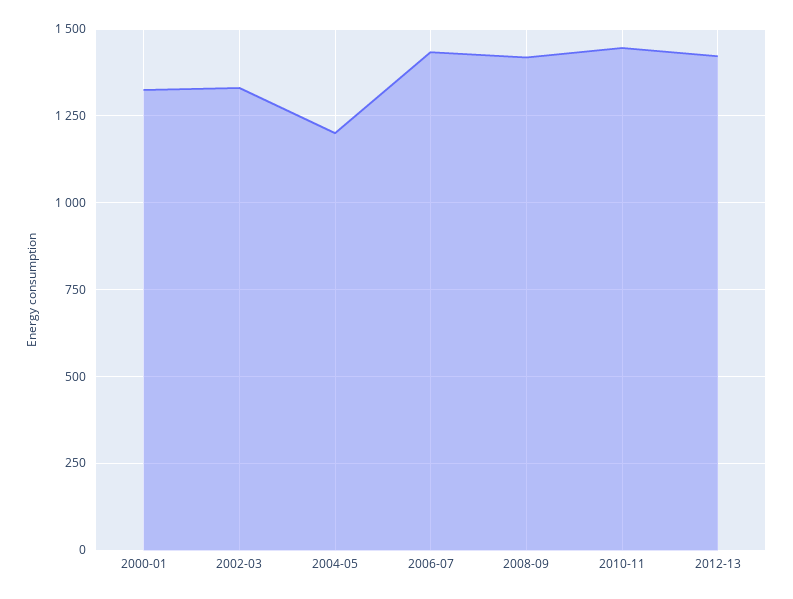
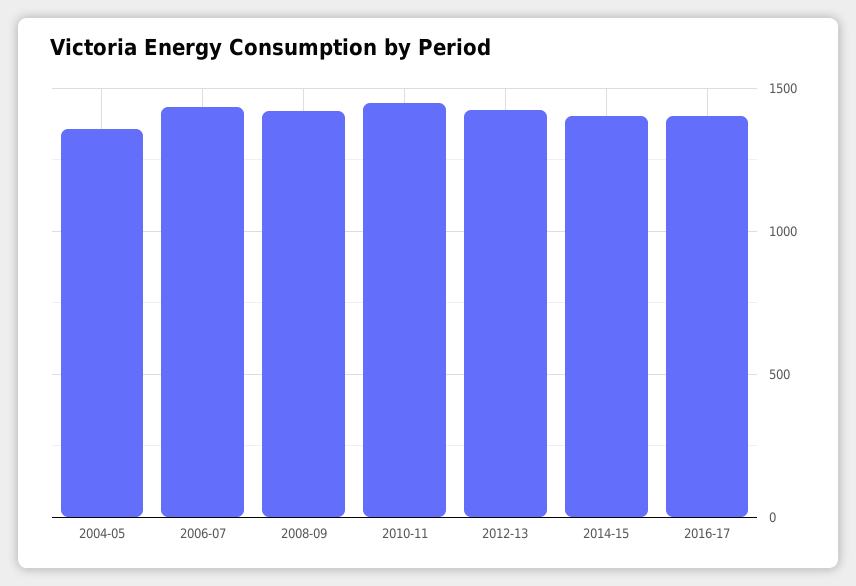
2000-01: 1325 -> none
2002-03: 1325 -> none
2004-05: 1200 -> 1350
2014-15: none -> 1400
2016-17: none -> 1400

